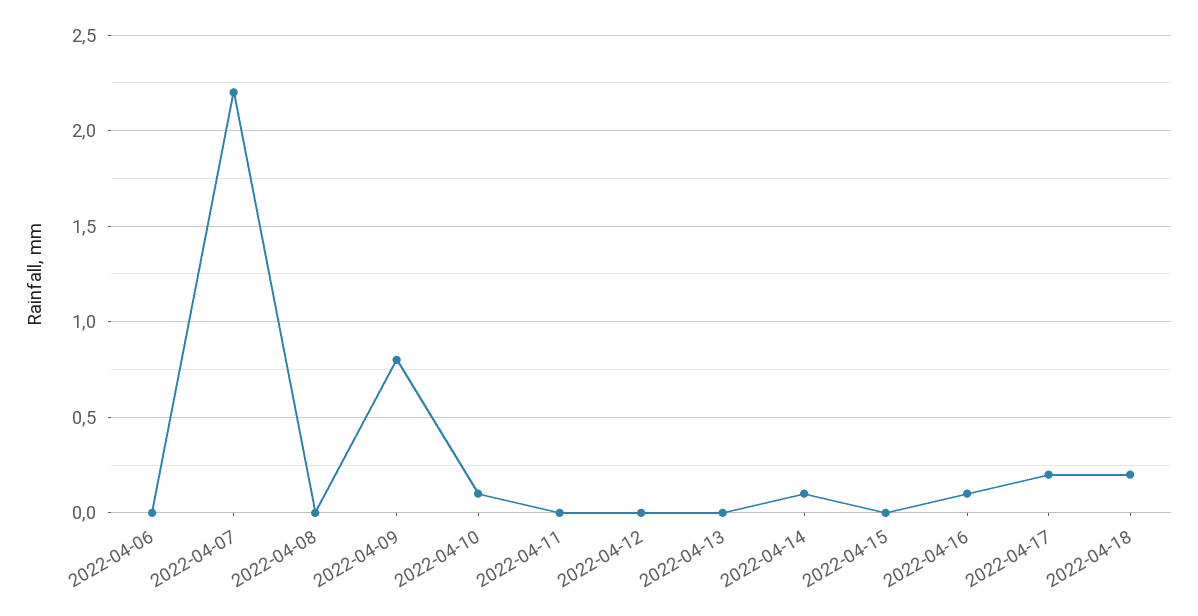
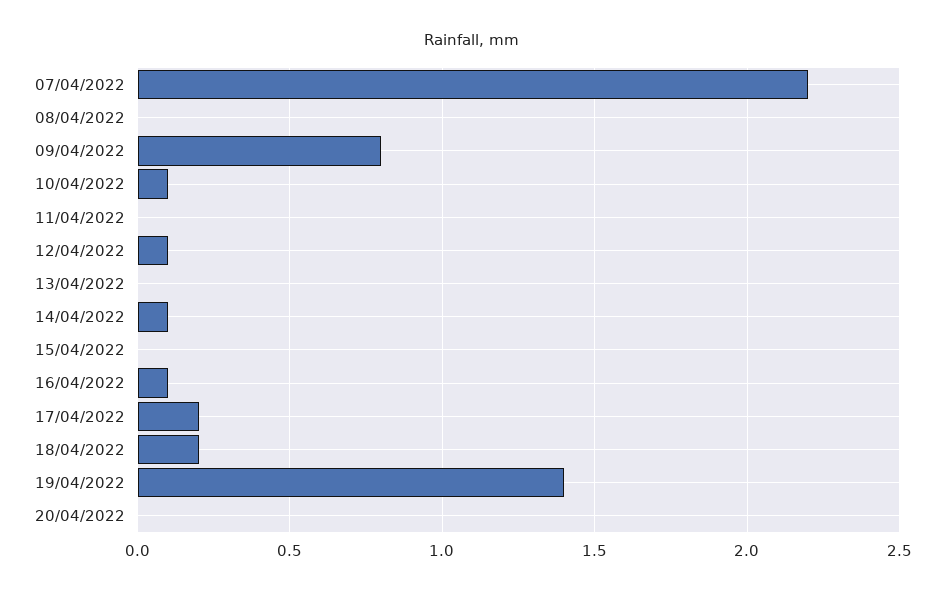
2022-04-06: 0 -> none
2022-04-12: 0 -> 0.1
19/04/2022: none -> 1.4
20/04/2022: none -> 0

